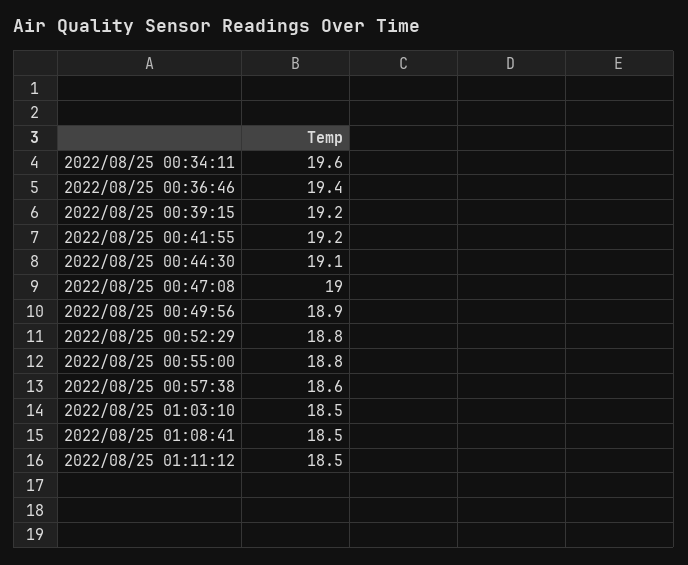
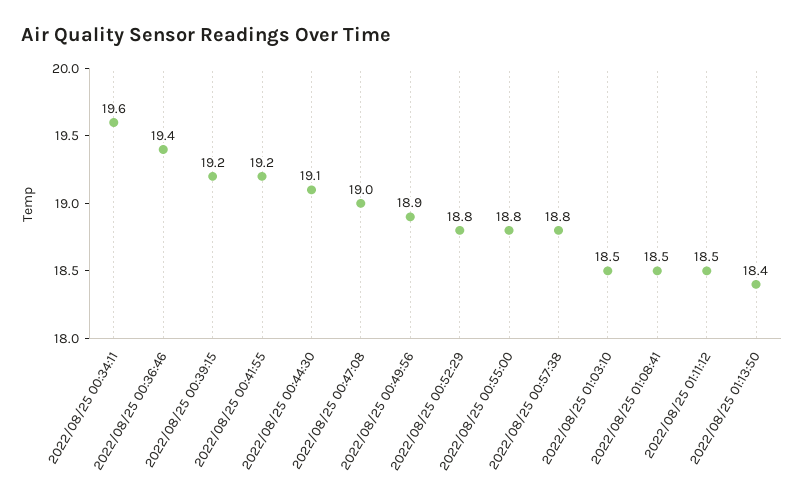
2022/08/25 00:57:38: 18.6 -> 18.8
2022/08/25 01:13:50: none -> 18.4

